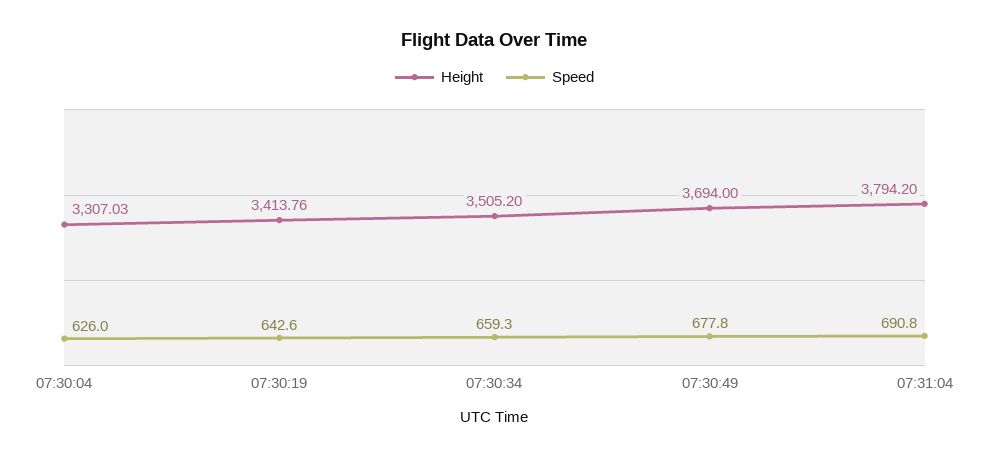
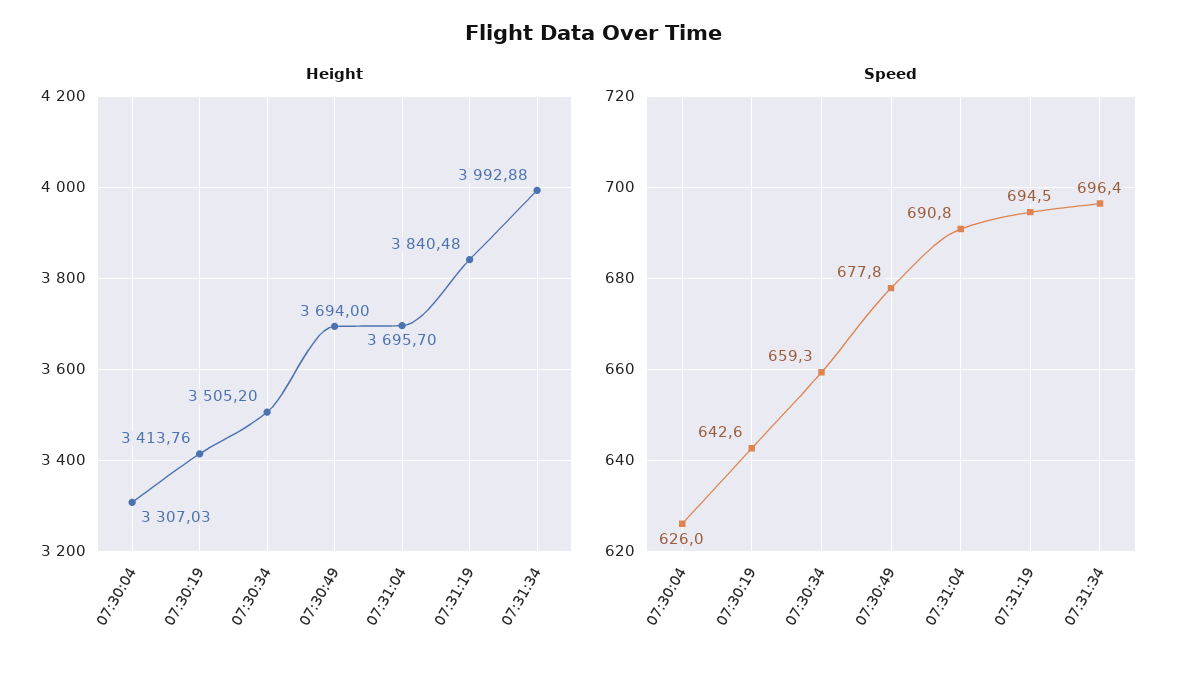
Height, 07:31:04: 3794.2 -> 3695.7
Height, 07:31:19: none -> 3840.48
Height, 07:31:34: none -> 3992.88
Speed, 07:31:19: none -> 694.5
Speed, 07:31:34: none -> 696.4

